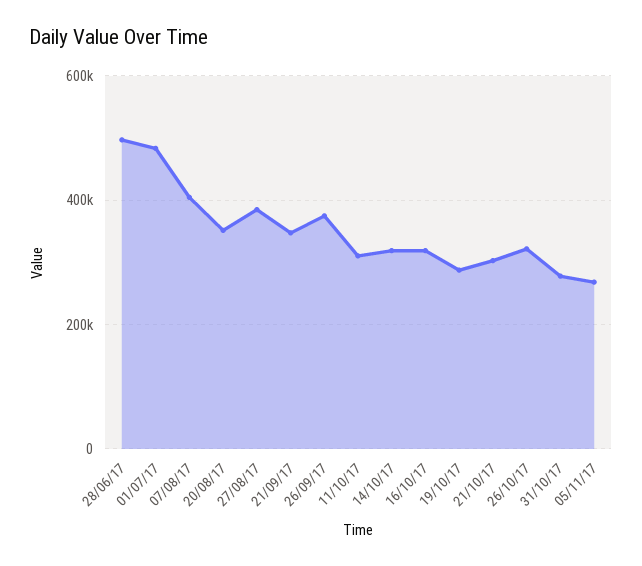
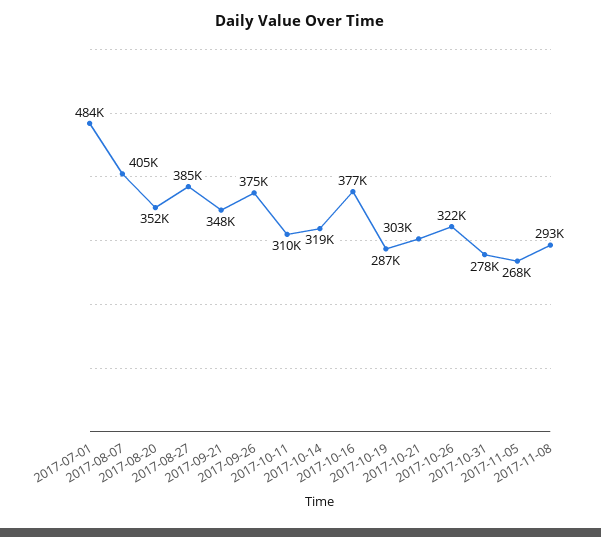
28/06/17: 500000 -> none
16/10/17: 320000 -> 377000
2017-11-08: none -> 293000

